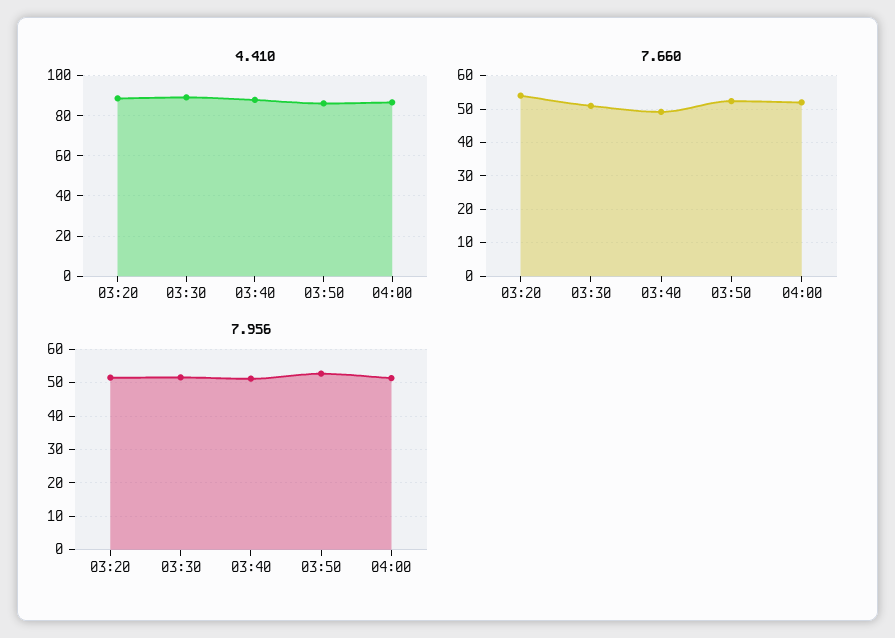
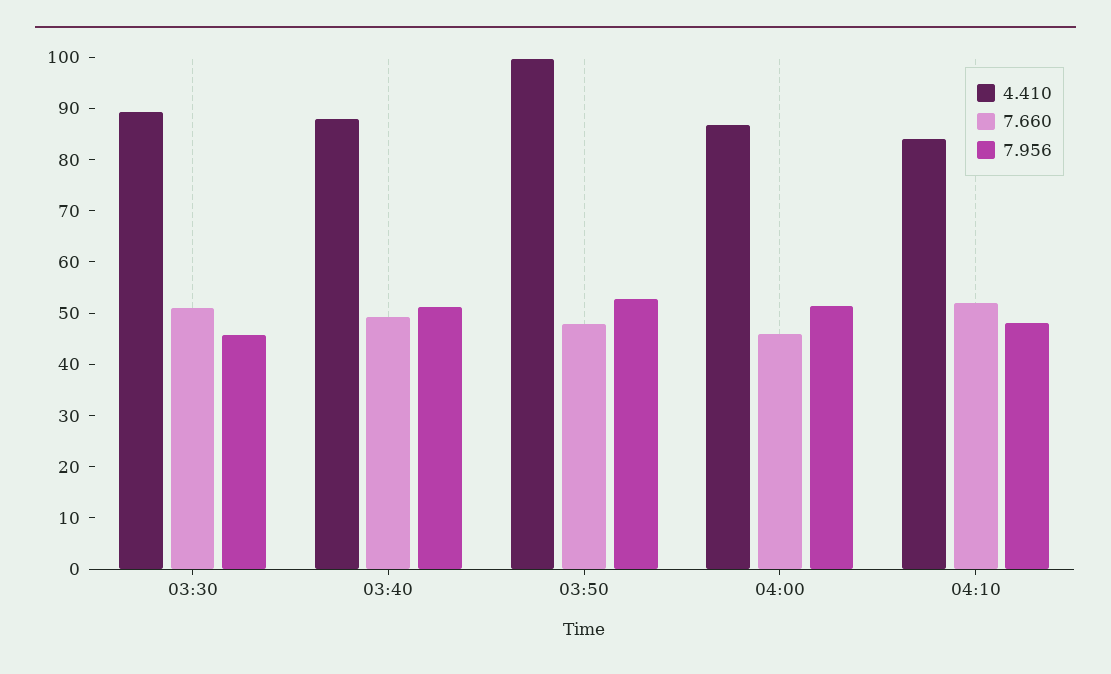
4.410, 03:20: 90 -> none
4.410, 03:50: 85 -> 100
7.660, 03:20: 54 -> none
7.660, 03:50: 52 -> 48
7.660, 04:00: 52 -> 46
7.956, 03:20: 52 -> none
7.956, 03:30: 52 -> 46
4.410, 04:10: none -> 84
7.660, 04:10: none -> 52
7.956, 04:10: none -> 48

